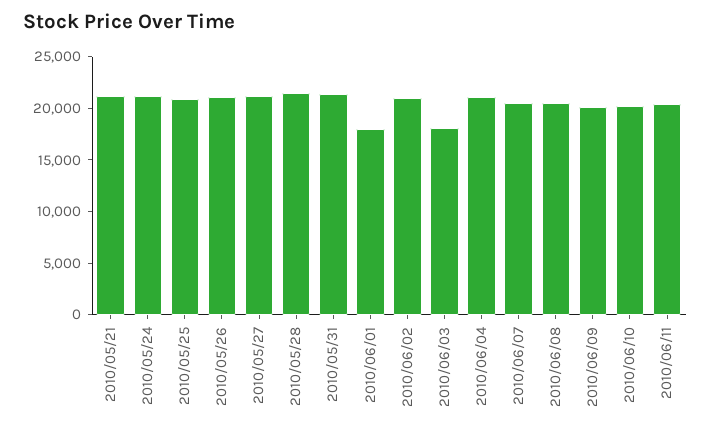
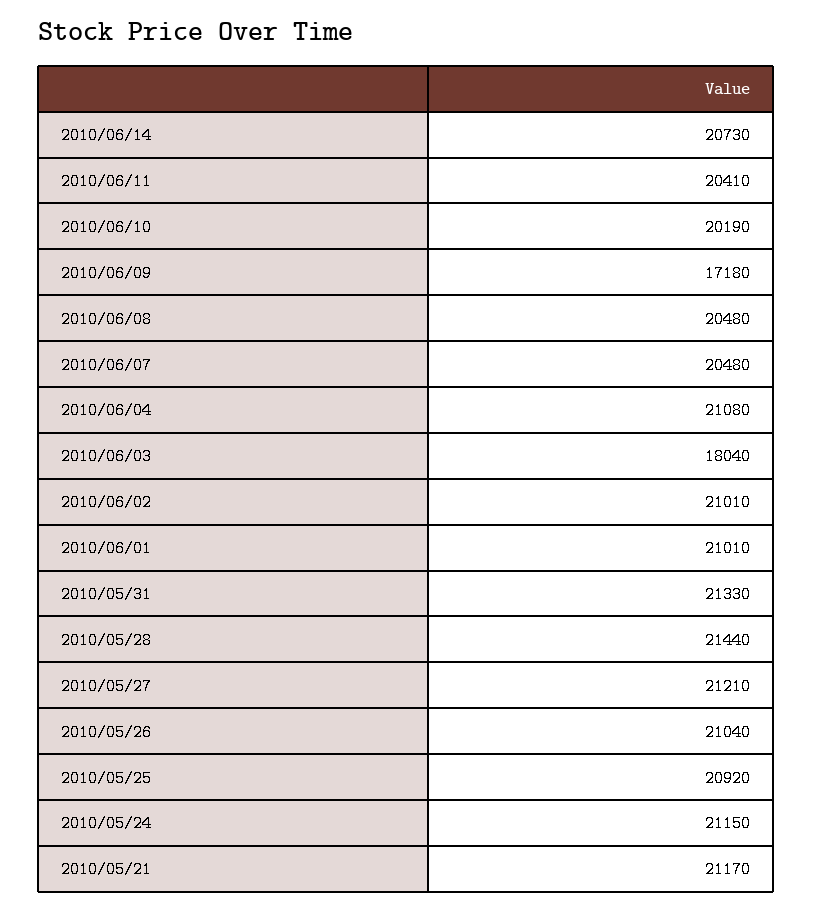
2010/06/01: 18000 -> 21010
2010/06/09: 20000 -> 17180
2010/06/14: none -> 20730

